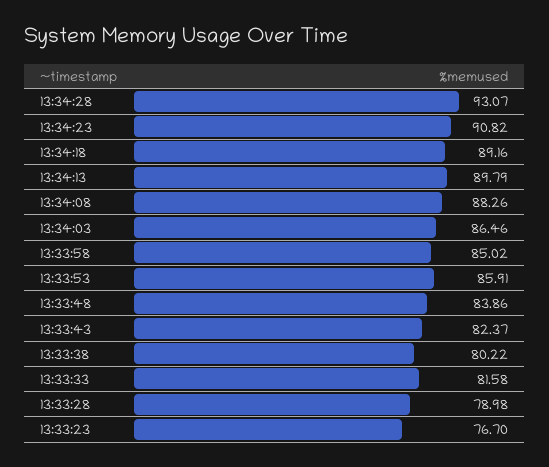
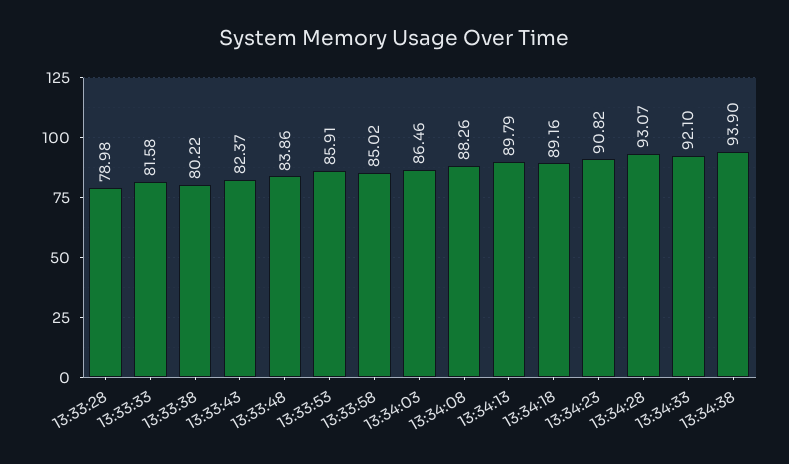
13:33:23: 76.7 -> none
13:34:33: none -> 92.1
13:34:38: none -> 93.9

